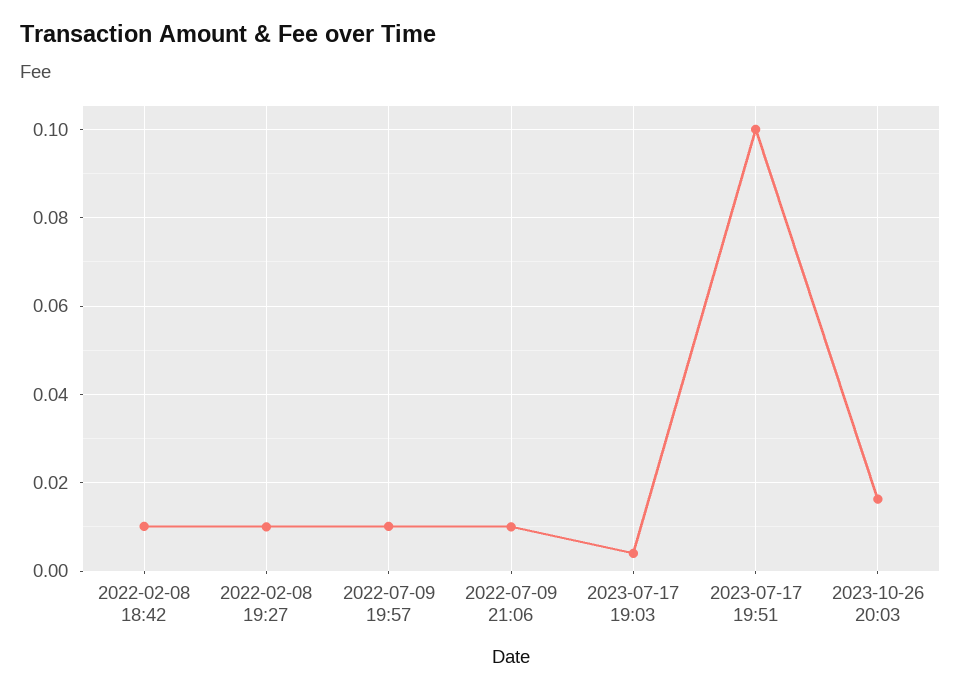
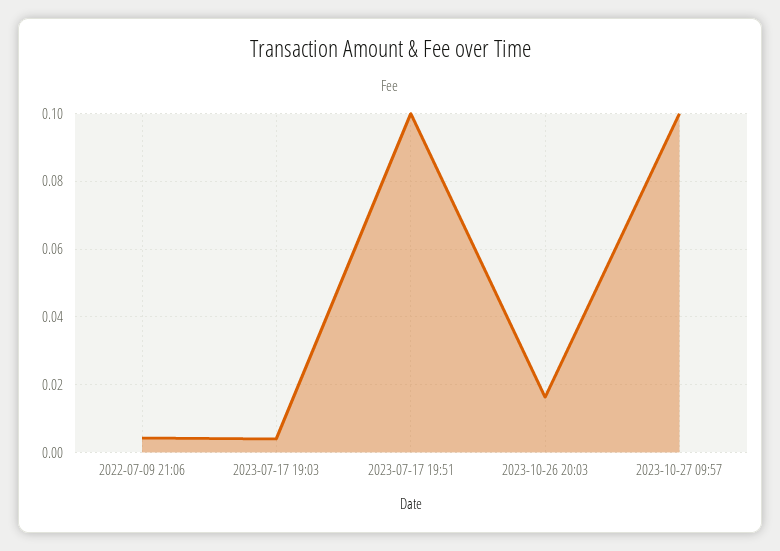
2022-02-08 18:42: 0.01 -> none
2022-02-08 19:27: 0.01 -> none
2022-07-09 19:57: 0.01 -> none
2022-07-09 21:06: 0.01 -> 0.004
2023-10-27 09:57: none -> 0.1

